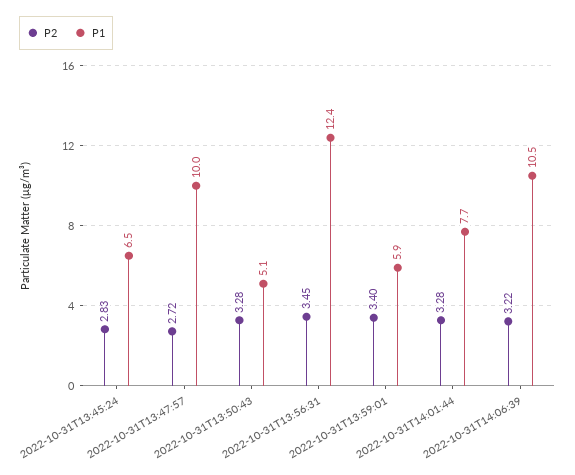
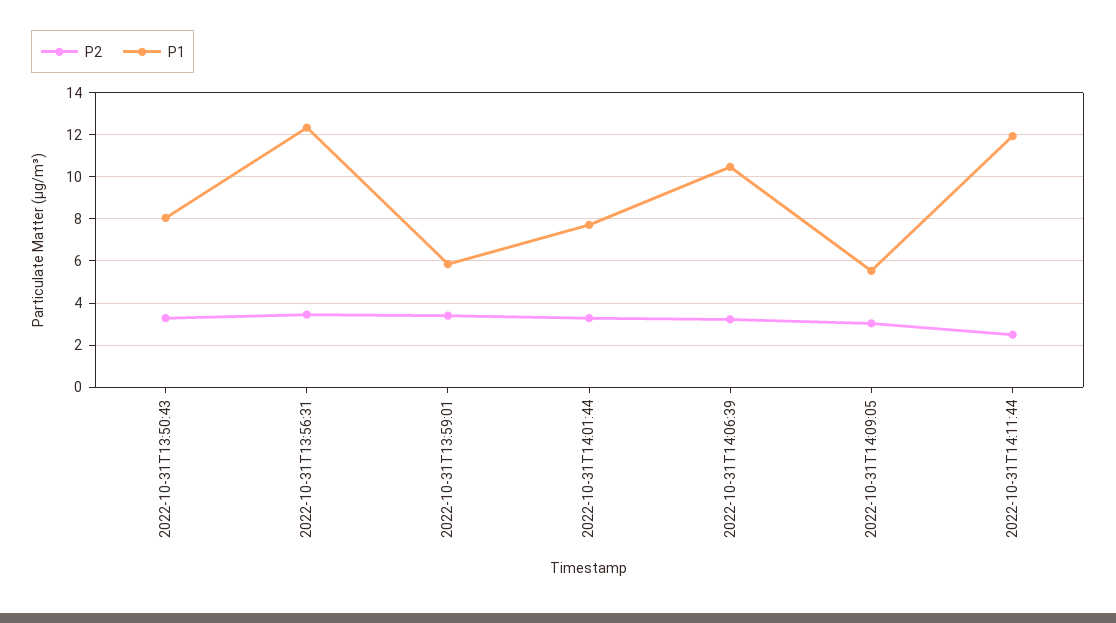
P2, 2022-10-31T13:45:24: 2.83 -> none
P1, 2022-10-31T13:45:24: 6.5 -> none
P2, 2022-10-31T13:47:57: 2.72 -> none
P1, 2022-10-31T13:47:57: 10 -> none
P1, 2022-10-31T13:50:43: 5.1 -> 8
P2, 2022-10-31T14:09:05: none -> 3
P1, 2022-10-31T14:09:05: none -> 5.5
P2, 2022-10-31T14:11:44: none -> 2.5
P1, 2022-10-31T14:11:44: none -> 12

